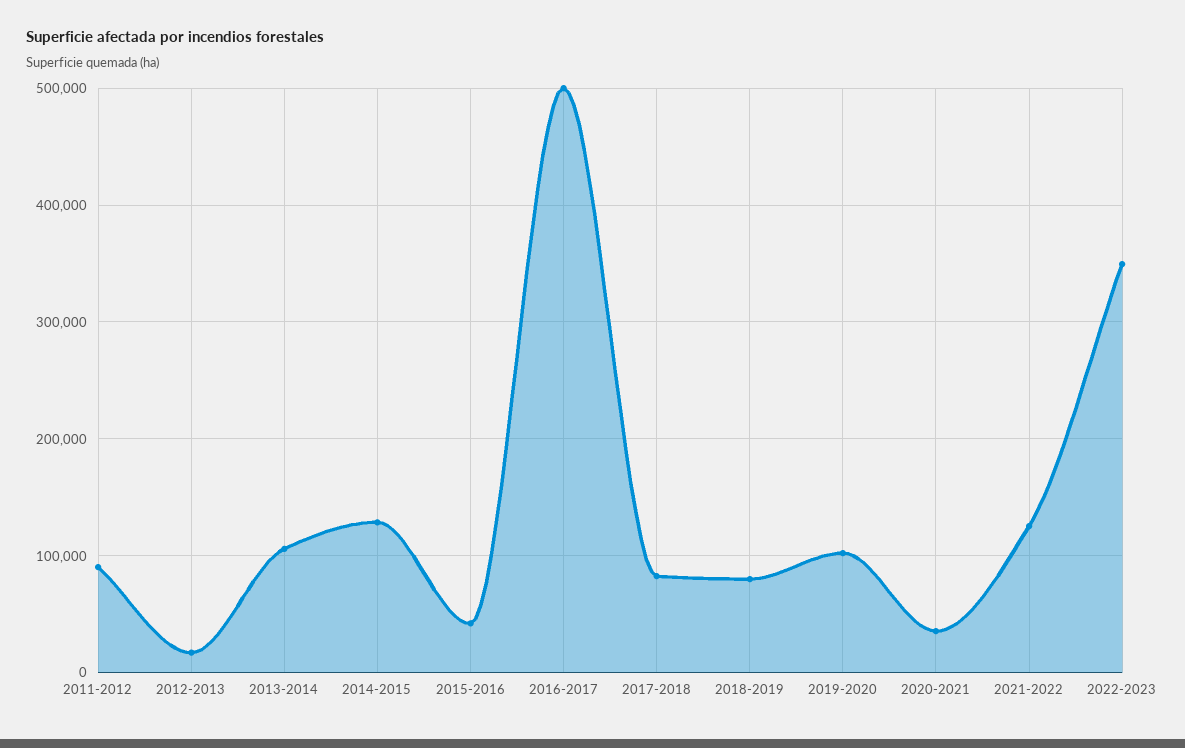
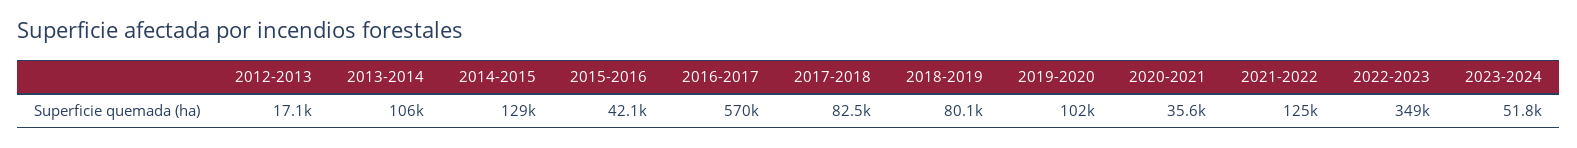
2011-2012: 90000 -> none
2016-2017: 500000 -> 570000
2023-2024: none -> 51800

